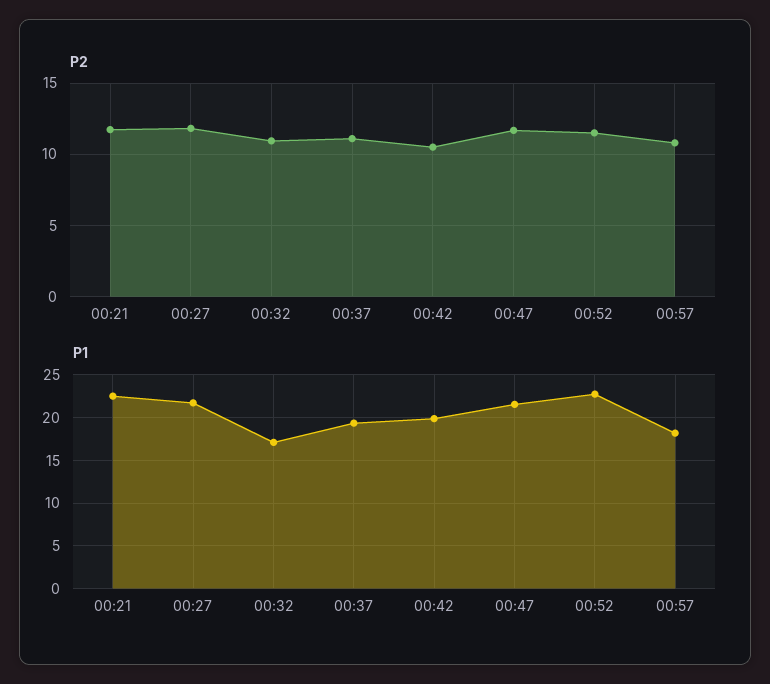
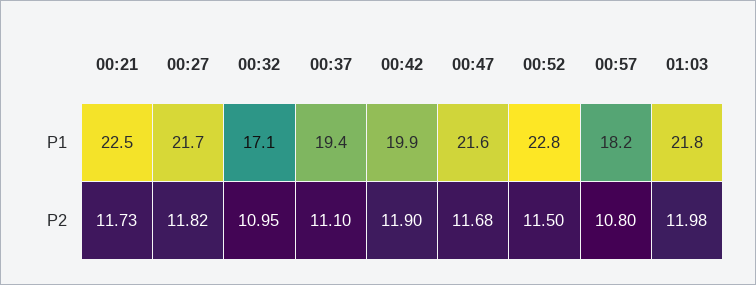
P2, 00:42: 10.5 -> 11.9
P1, 01:03: none -> 21.8
P2, 01:03: none -> 11.98

